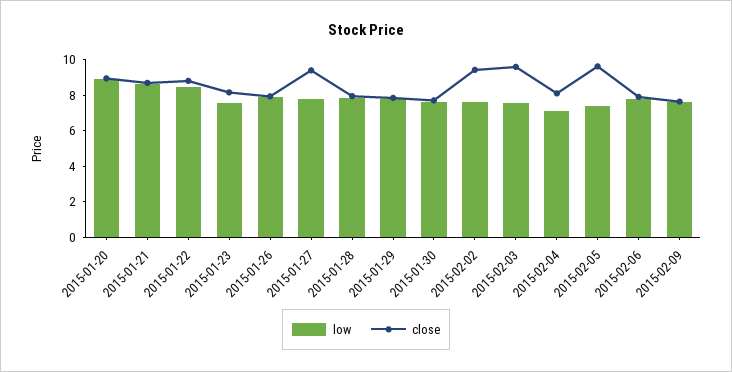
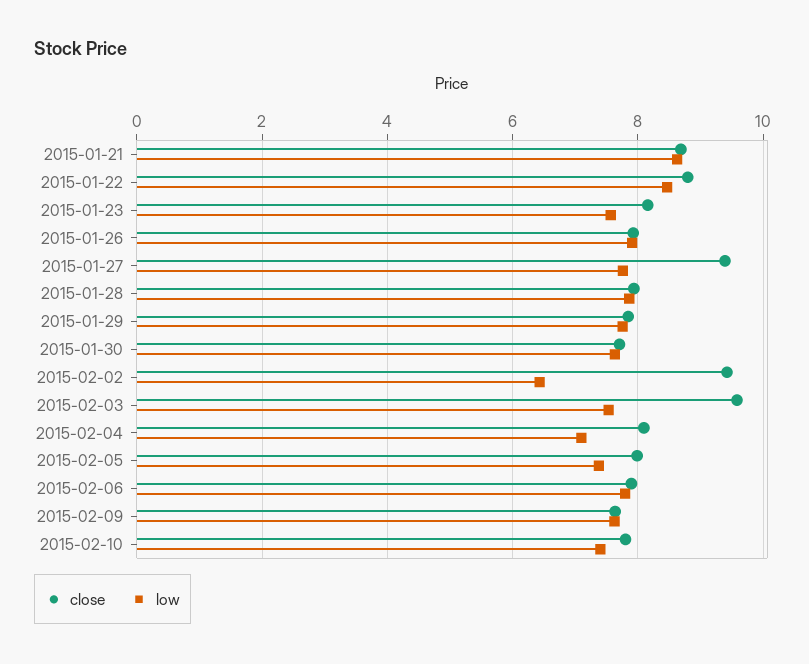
low, 2015-01-20: 9 -> none
close, 2015-01-20: 9 -> none
low, 2015-02-02: 7.5 -> 6.4
close, 2015-02-05: 9.5 -> 8
close, 2015-02-10: none -> 7.8
low, 2015-02-10: none -> 7.4

